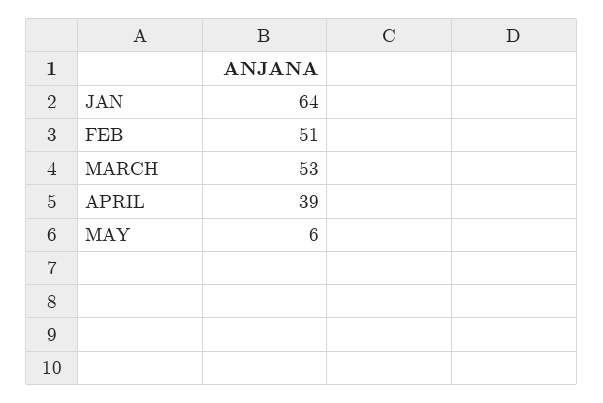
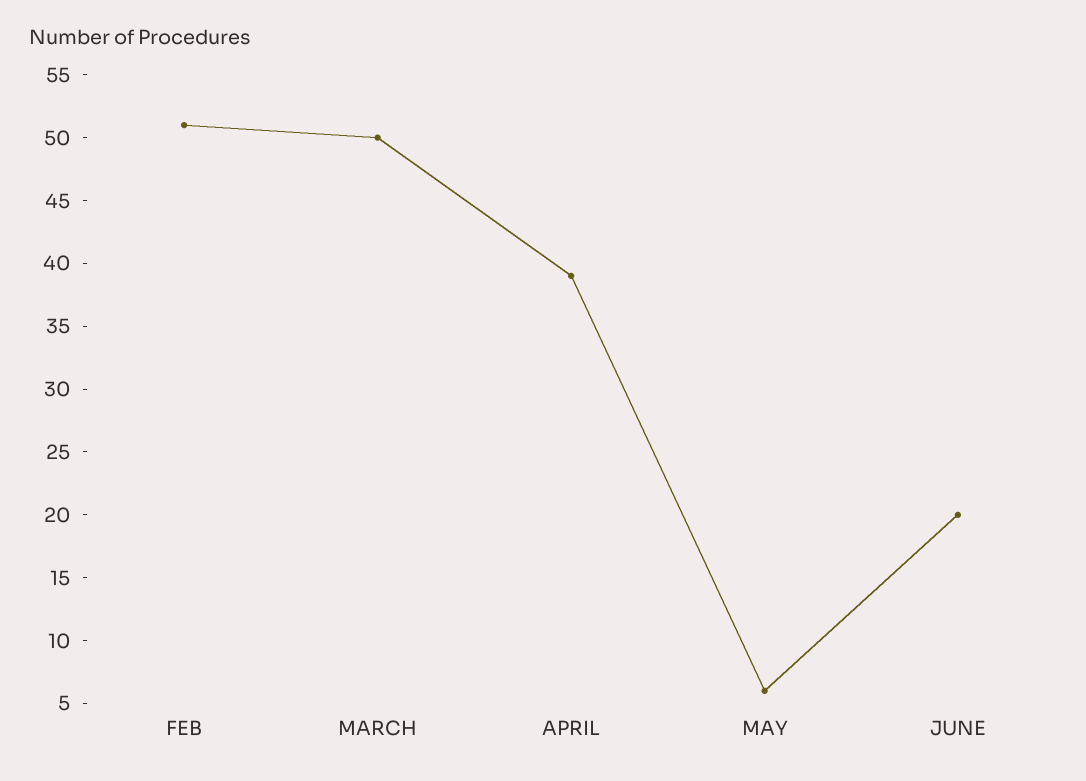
JAN: 64 -> none
MARCH: 53 -> 50
JUNE: none -> 20

